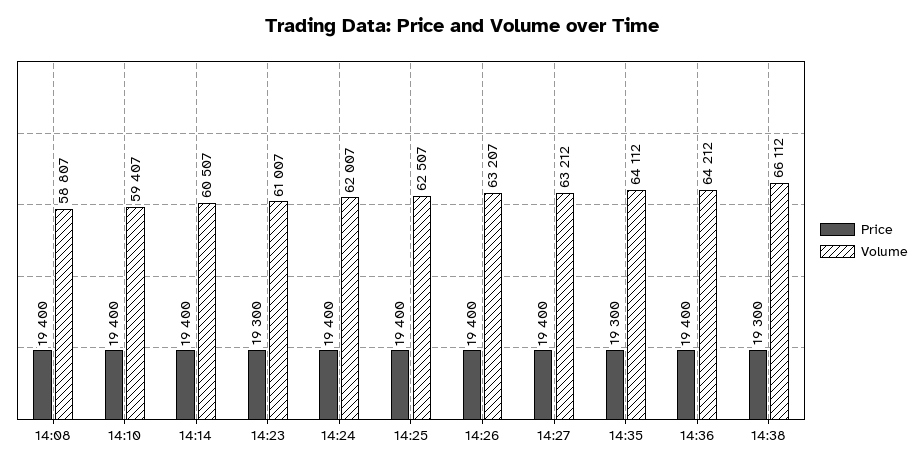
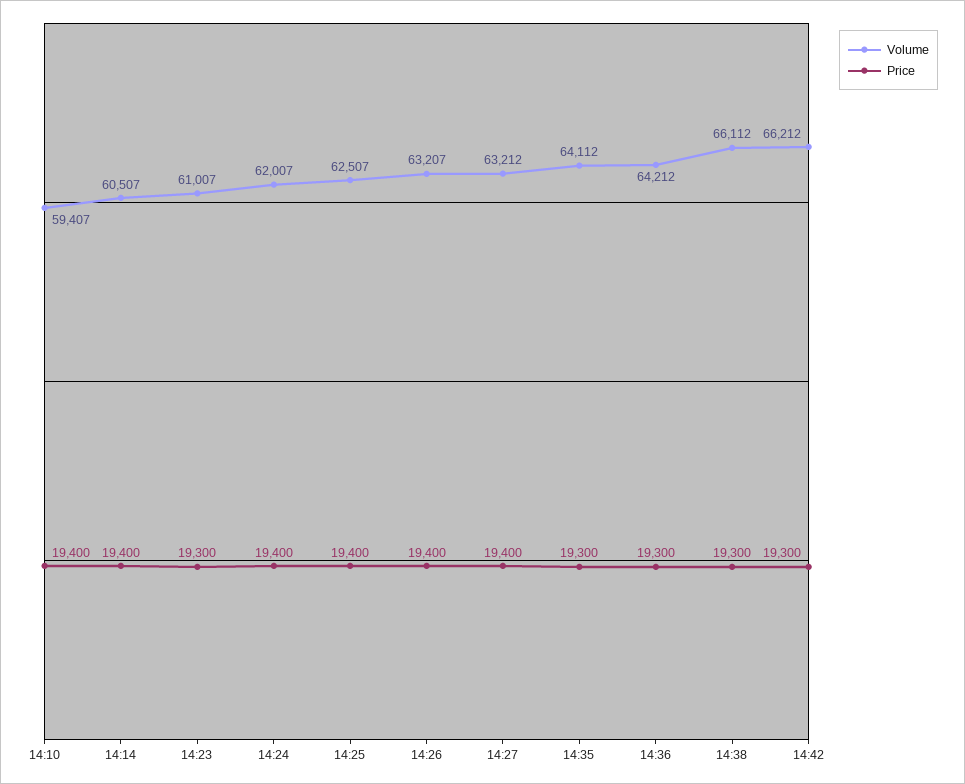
Price, 14:08: 19400 -> none
Volume, 14:08: 58807 -> none
Price, 14:36: 19400 -> 19300
Volume, 14:42: none -> 66212
Price, 14:42: none -> 19300

